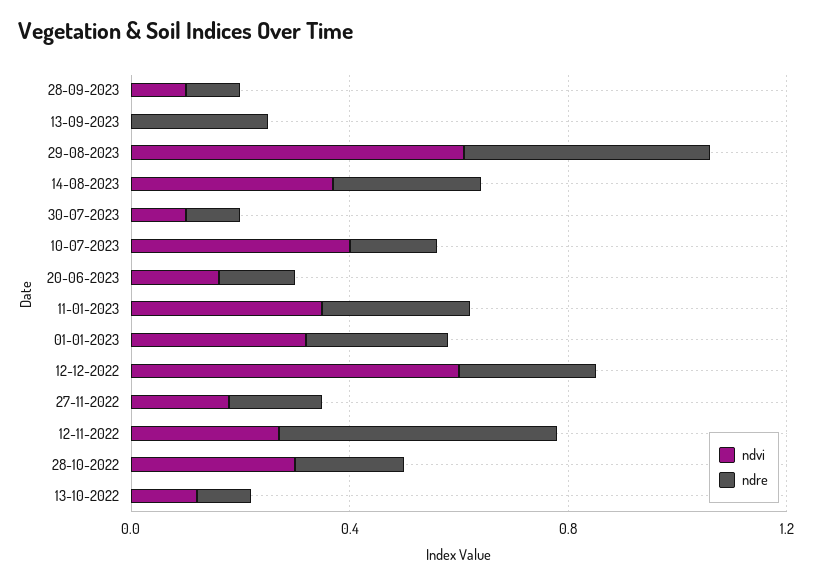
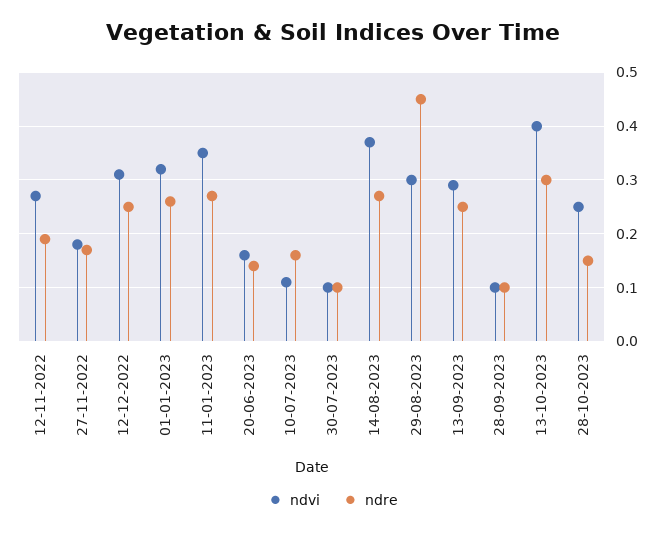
ndvi, 13-09-2023: 0 -> 0.3
ndvi, 29-08-2023: 0.6 -> 0.3
ndvi, 10-07-2023: 0.4 -> 0.1
ndvi, 12-12-2022: 0.6 -> 0.3
ndre, 12-11-2022: 0.5 -> 0.2
ndvi, 28-10-2022: 0.3 -> none
ndre, 28-10-2022: 0.2 -> none
ndvi, 13-10-2022: 0.1 -> none
ndre, 13-10-2022: 0.1 -> none
ndvi, 13-10-2023: none -> 0.4
ndre, 13-10-2023: none -> 0.3
ndvi, 28-10-2023: none -> 0.25
ndre, 28-10-2023: none -> 0.15

